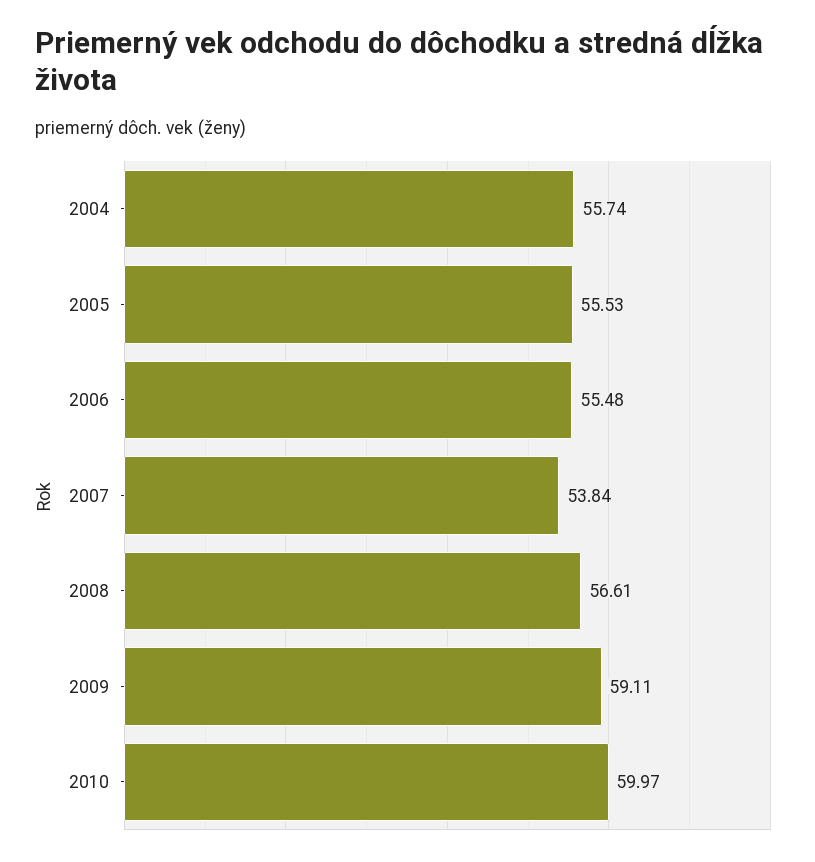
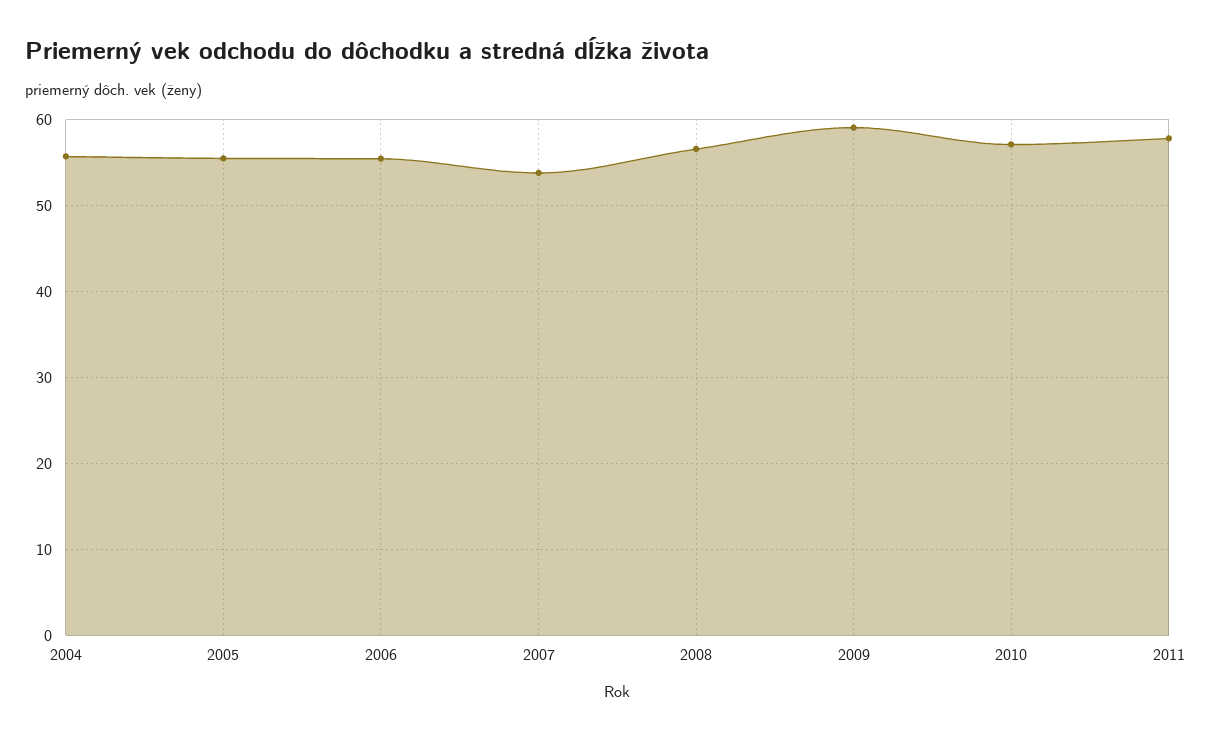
2010: 59.97 -> 57
2011: none -> 58

